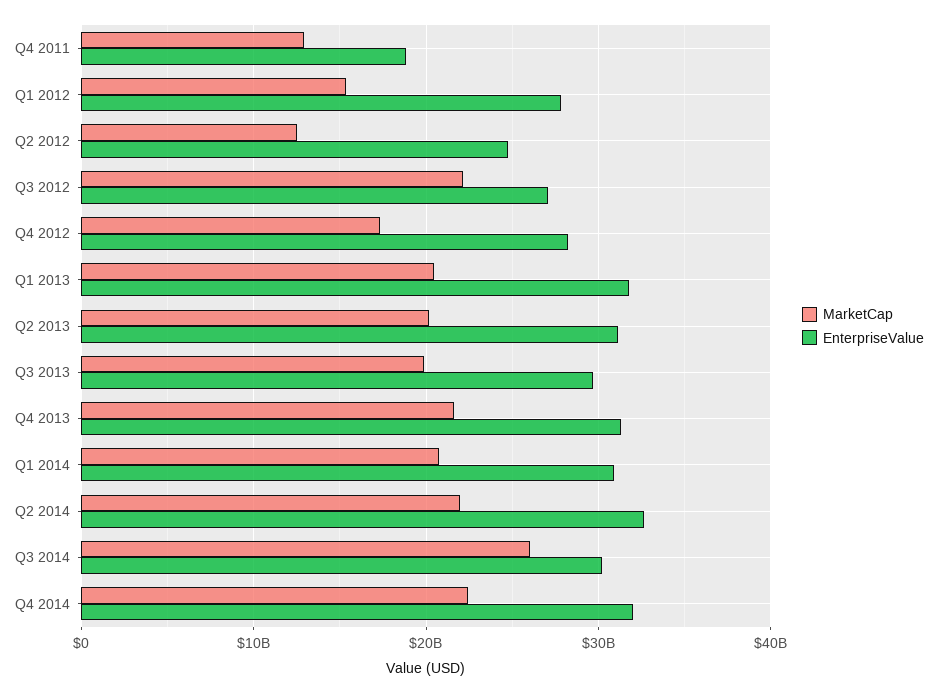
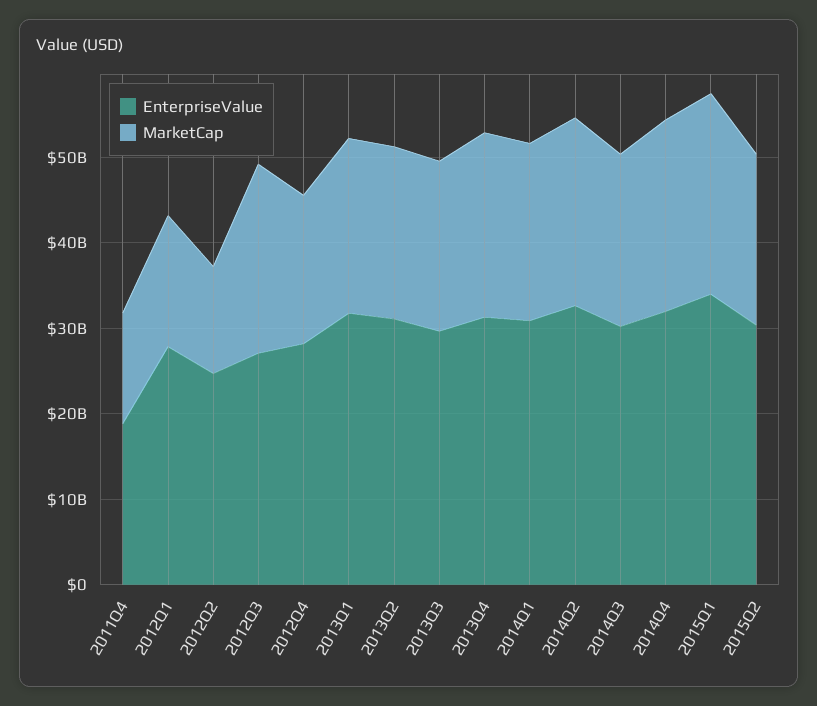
MarketCap, Q3 2014: 26000000000 -> 20000000000
EnterpriseValue, 2015Q1: none -> 34000000000
MarketCap, 2015Q1: none -> 24000000000
EnterpriseValue, 2015Q2: none -> 30000000000
MarketCap, 2015Q2: none -> 20000000000

